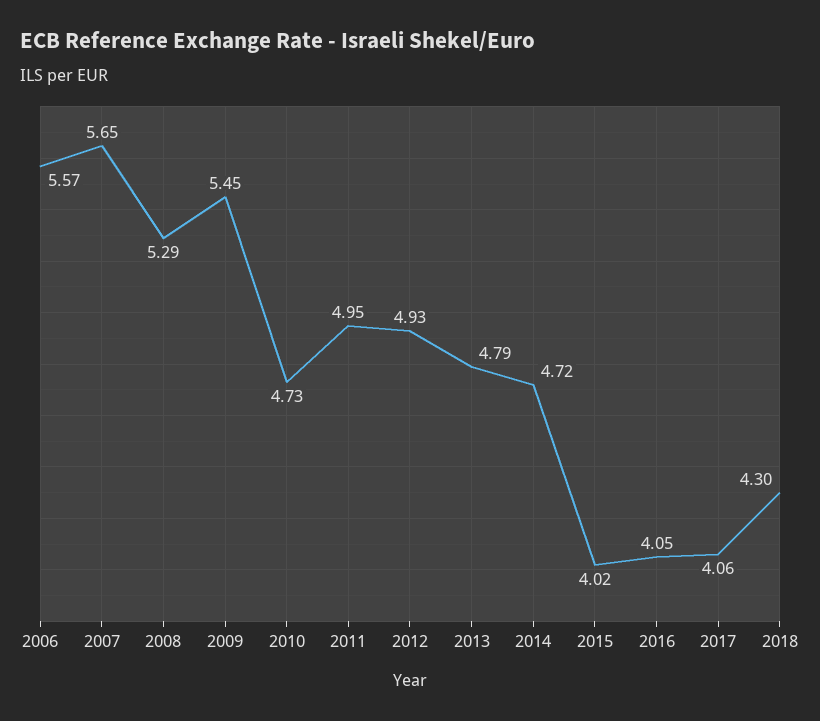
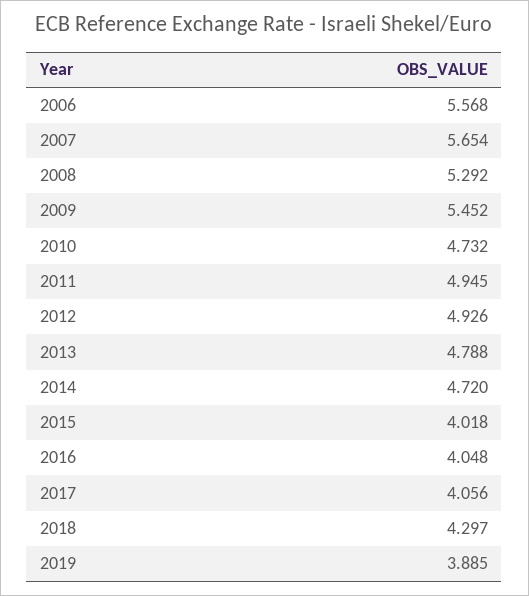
2019: none -> 3.885

